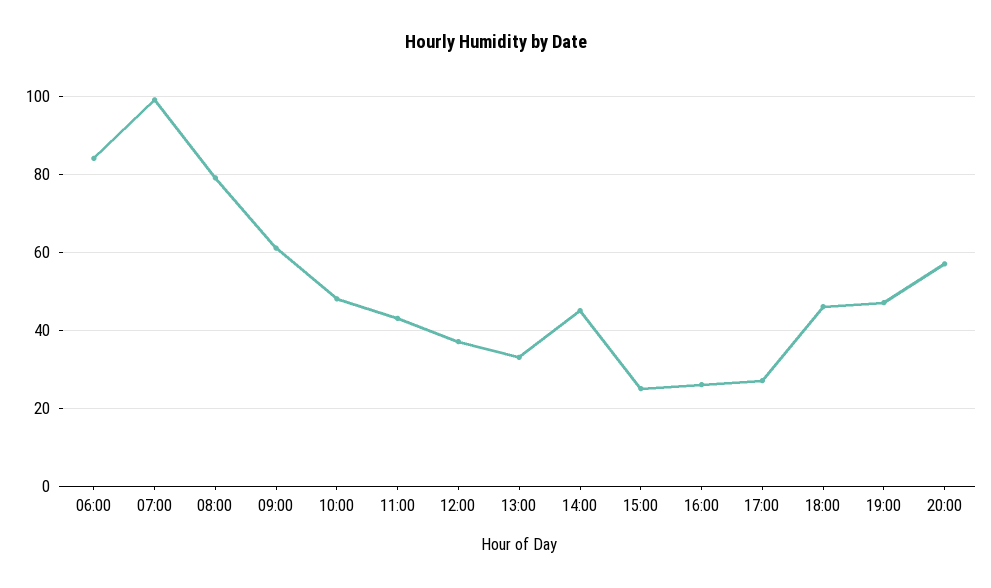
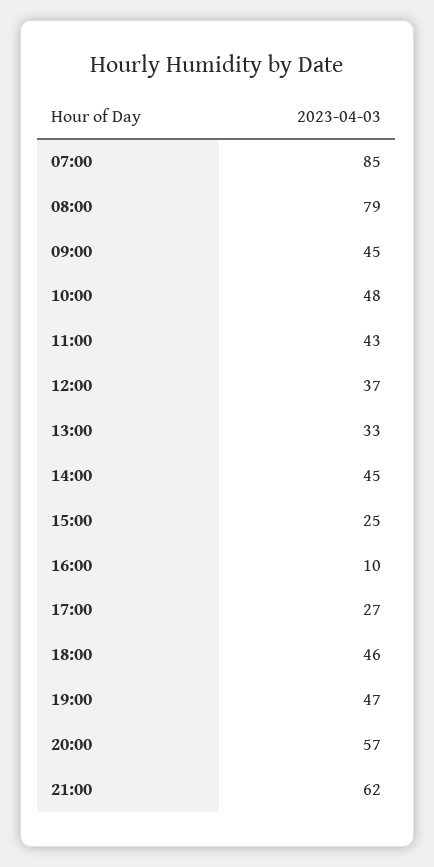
06:00: 85 -> none
07:00: 100 -> 85
09:00: 60 -> 45
16:00: 25 -> 10
21:00: none -> 62

